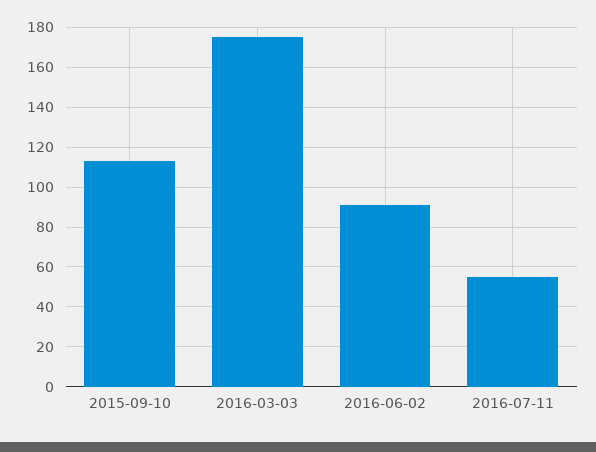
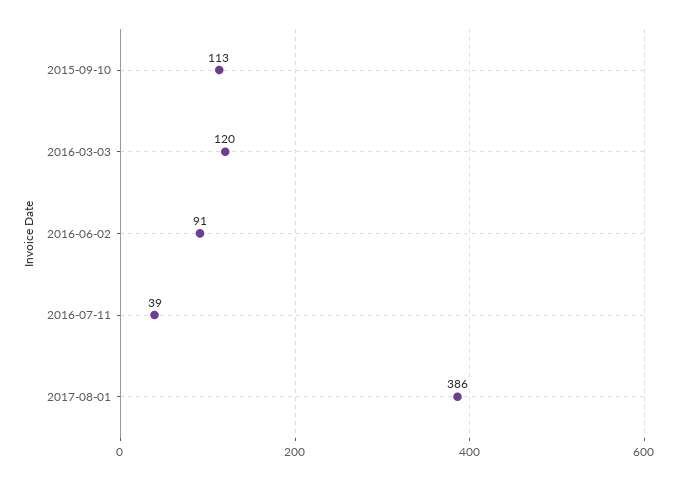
2016-03-03: 175 -> 120
2016-07-11: 55 -> 39
2017-08-01: none -> 386

